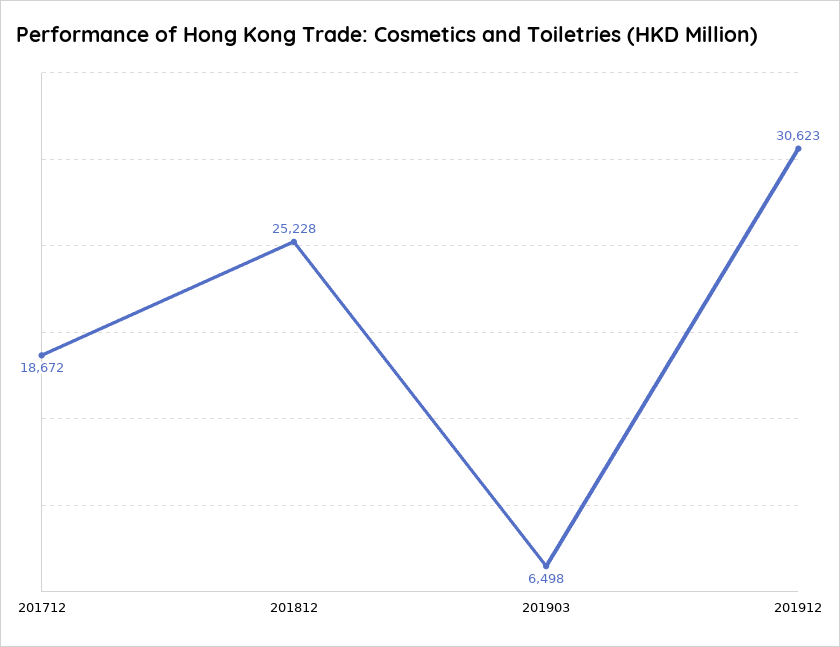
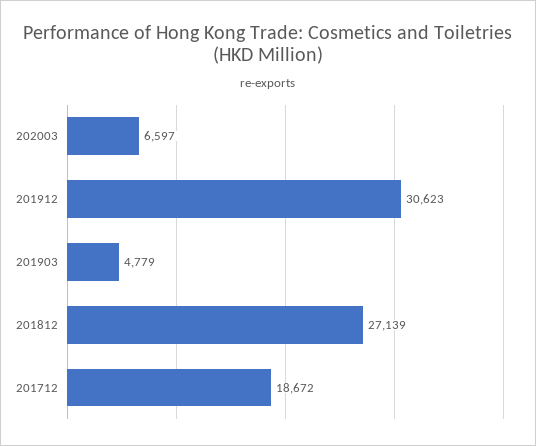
201812: 25228 -> 27139
201903: 6498 -> 4779
202003: none -> 6597

